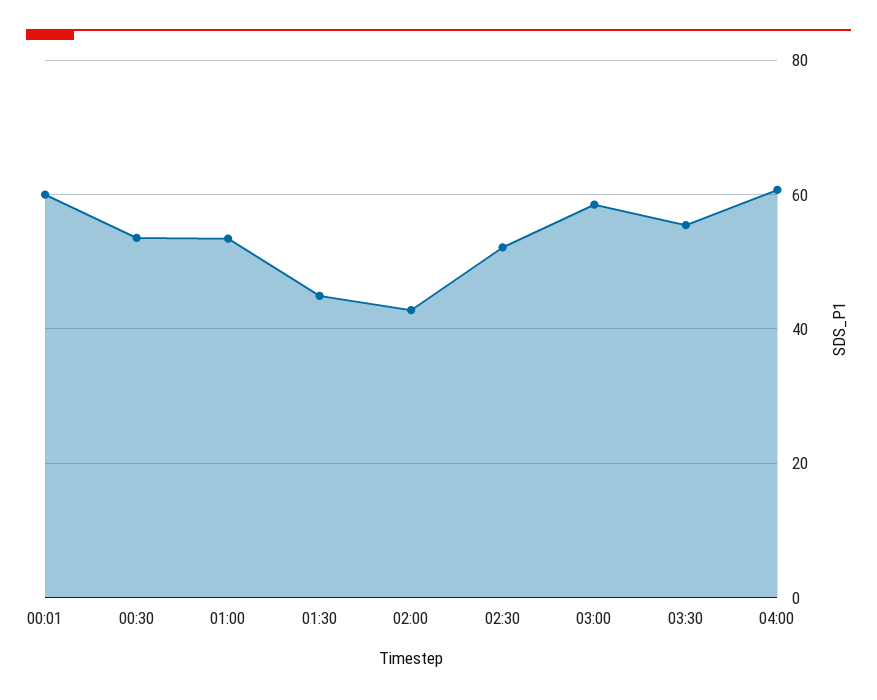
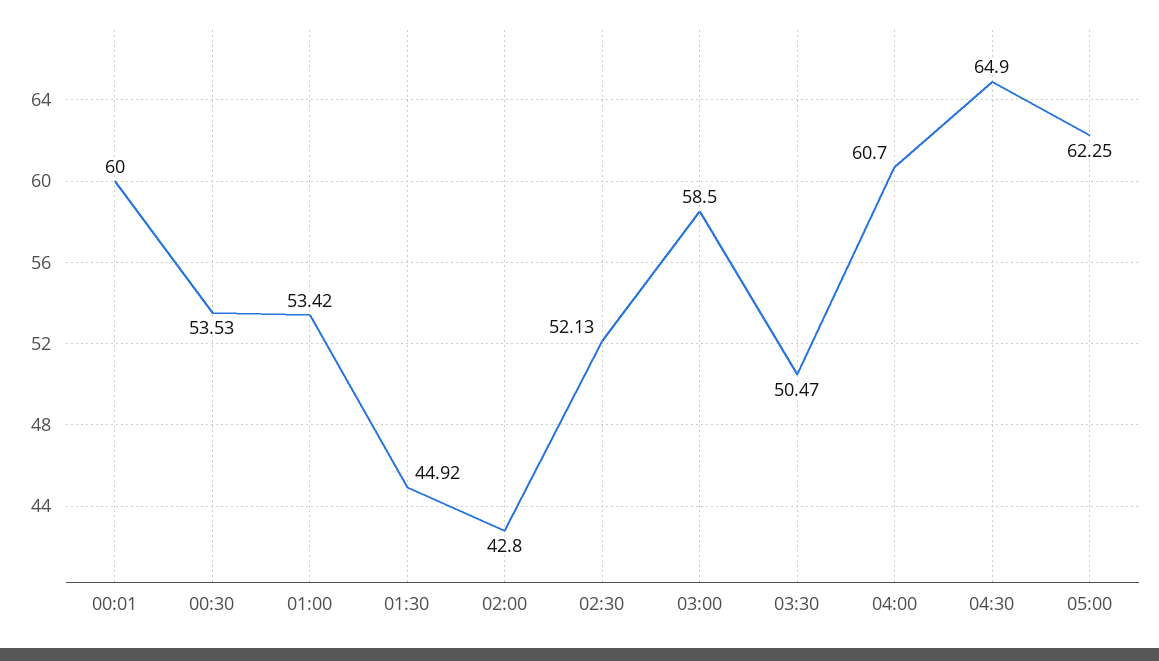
03:30: 56 -> 50.47
04:30: none -> 64.9
05:00: none -> 62.25

